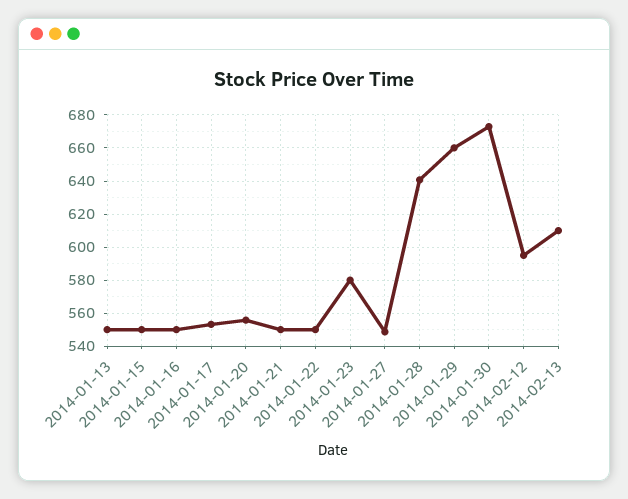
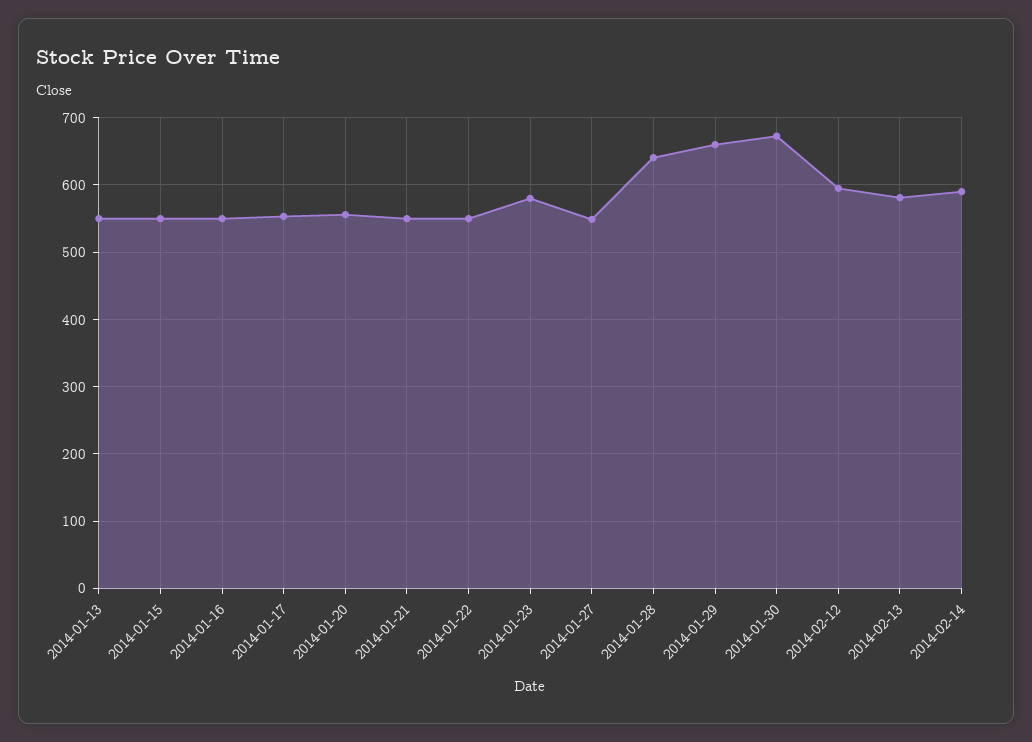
2014-02-13: 610 -> 580
2014-02-14: none -> 590

